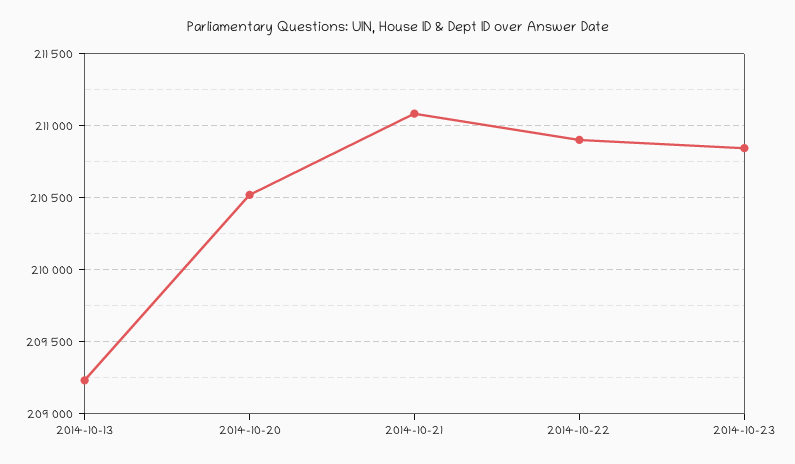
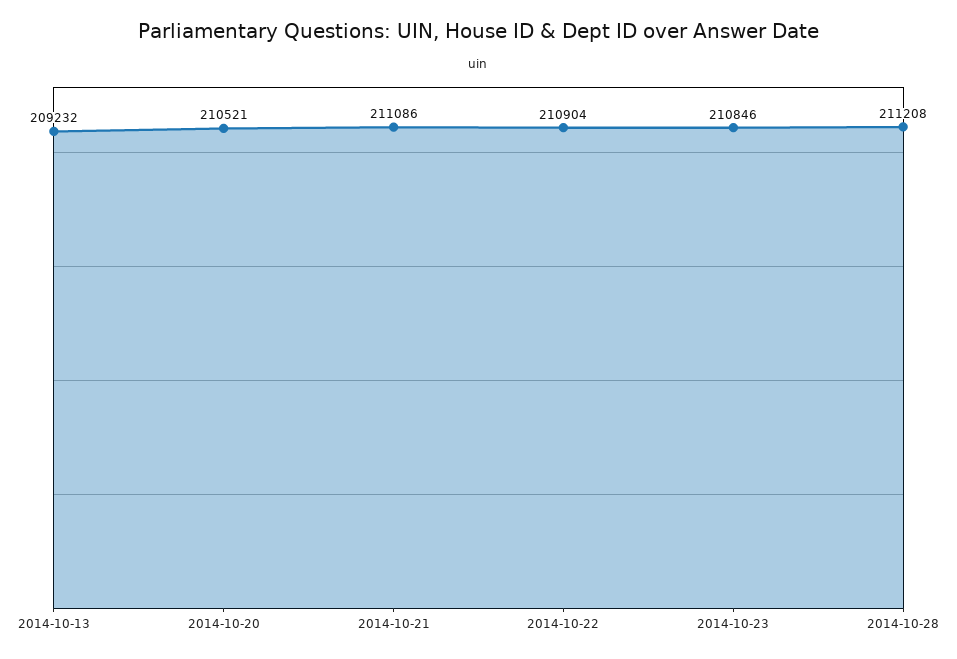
2014-10-28: none -> 211208

